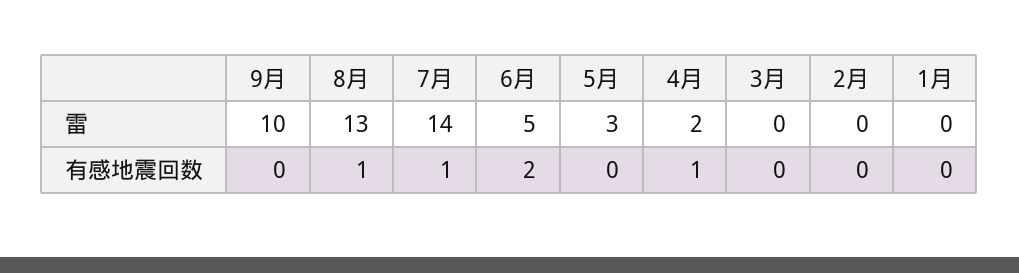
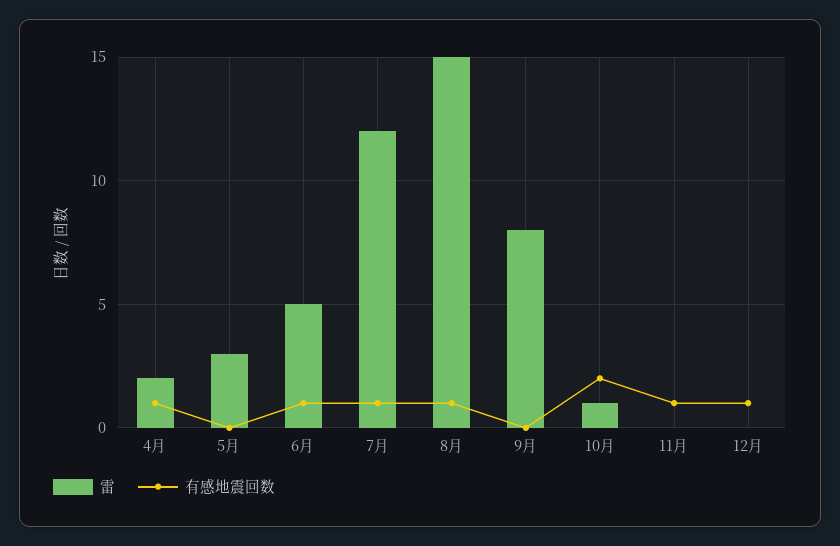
雷, 9月: 10 -> 8
雷, 8月: 13 -> 15
雷, 7月: 14 -> 12
雷, 3月: 0 -> none
雷, 2月: 0 -> none
雷, 1月: 0 -> none
有感地震回数, 6月: 2 -> 1
有感地震回数, 3月: 0 -> none
有感地震回数, 2月: 0 -> none
有感地震回数, 1月: 0 -> none
雷, 10月: none -> 1
有感地震回数, 10月: none -> 2
雷, 11月: none -> 0
有感地震回数, 11月: none -> 1
雷, 12月: none -> 0
有感地震回数, 12月: none -> 1

